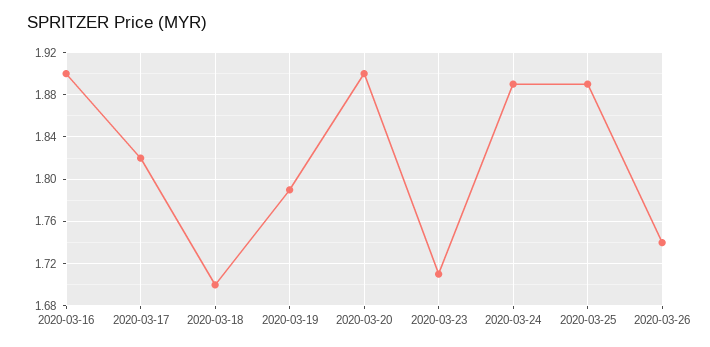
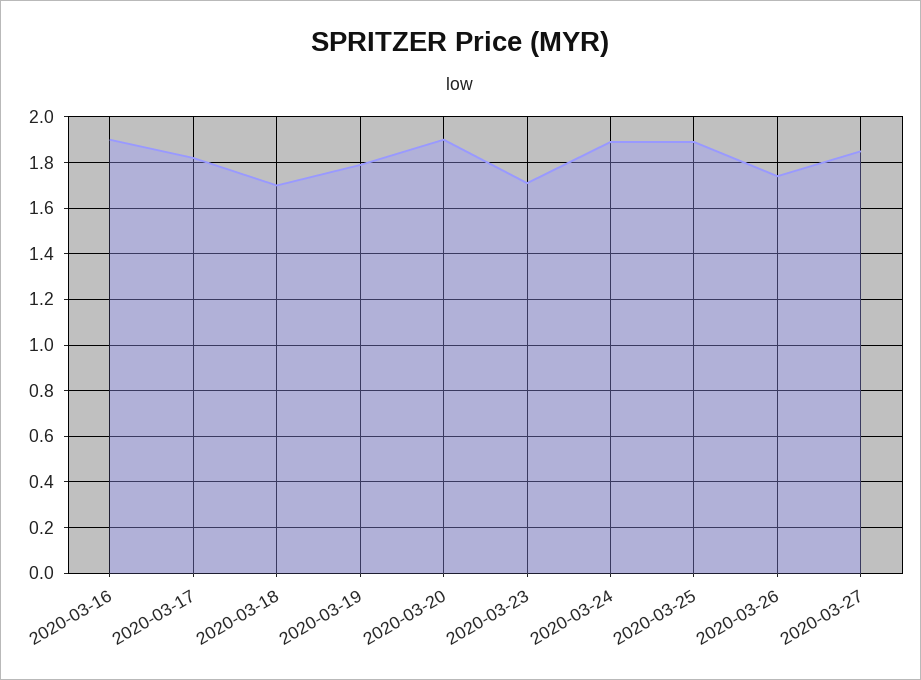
2020-03-27: none -> 1.85

